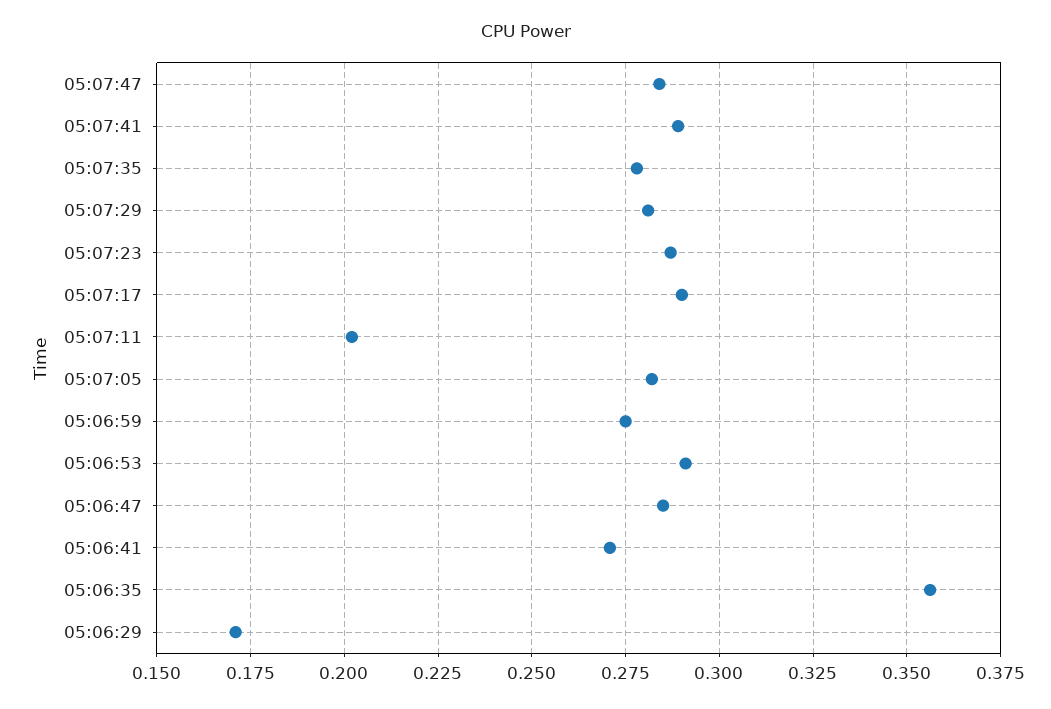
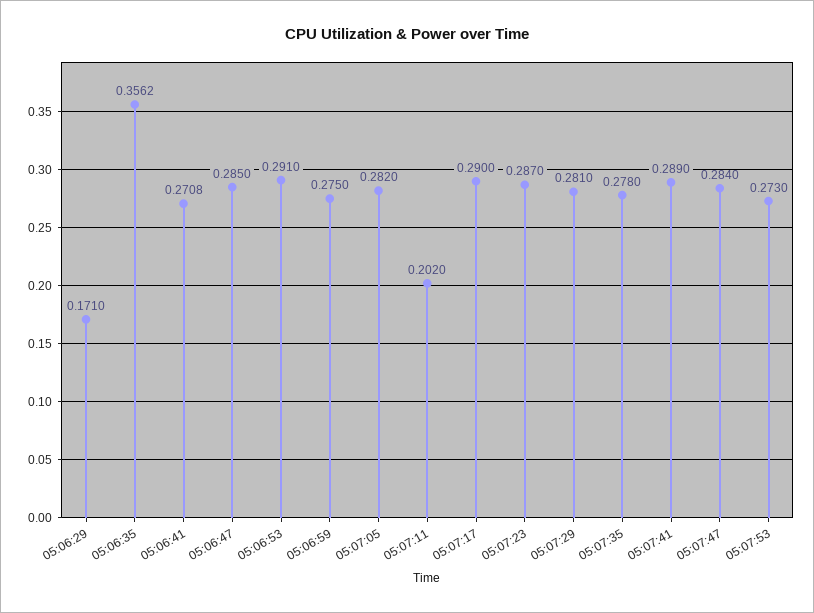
05:07:53: none -> 0.273

